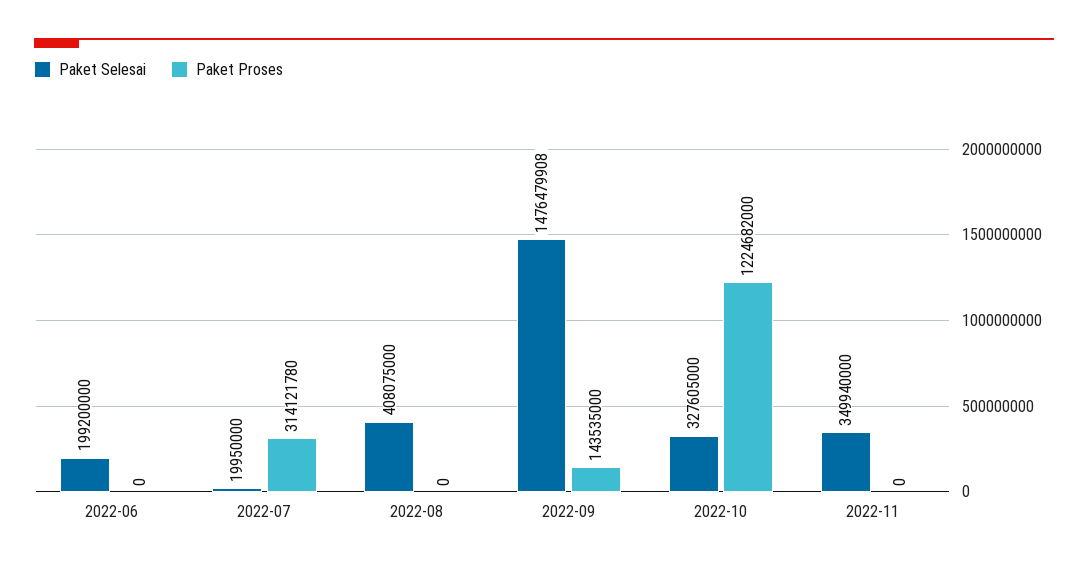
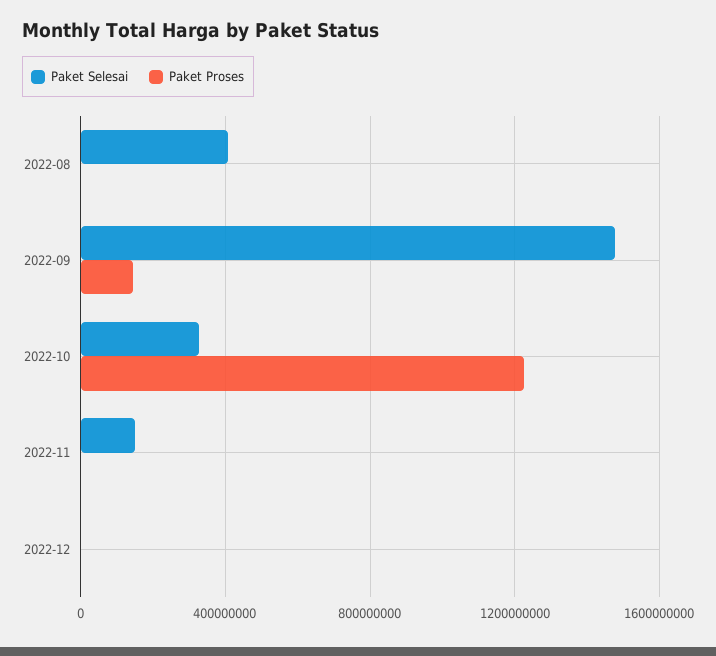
Paket Selesai, 2022-06: 199200000 -> none
Paket Proses, 2022-06: 0 -> none
Paket Selesai, 2022-07: 19950000 -> none
Paket Proses, 2022-07: 314121780 -> none
Paket Selesai, 2022-11: 349940000 -> 150000000
Paket Selesai, 2022-12: none -> 0
Paket Proses, 2022-12: none -> 0

